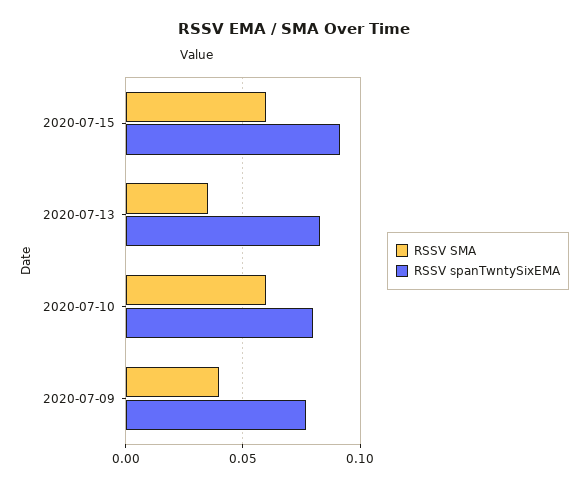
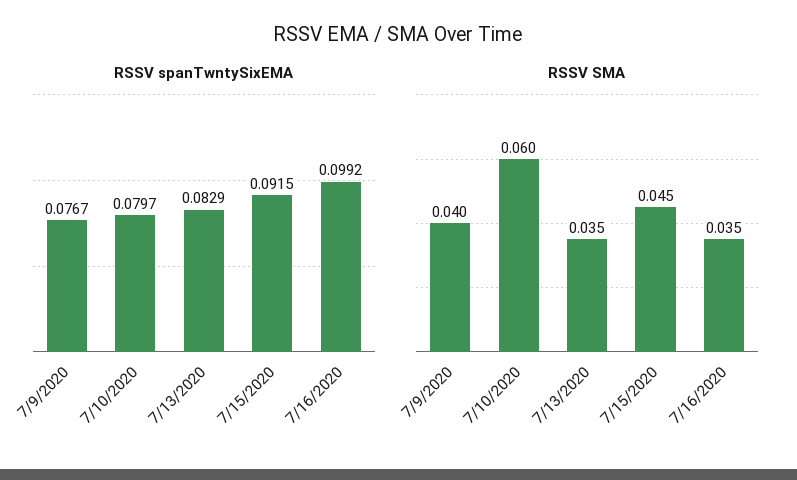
RSSV SMA, 2020-07-15: 0.06 -> 0.045
RSSV spanTwntySixEMA, 7/16/2020: none -> 0.0992
RSSV SMA, 7/16/2020: none -> 0.035

